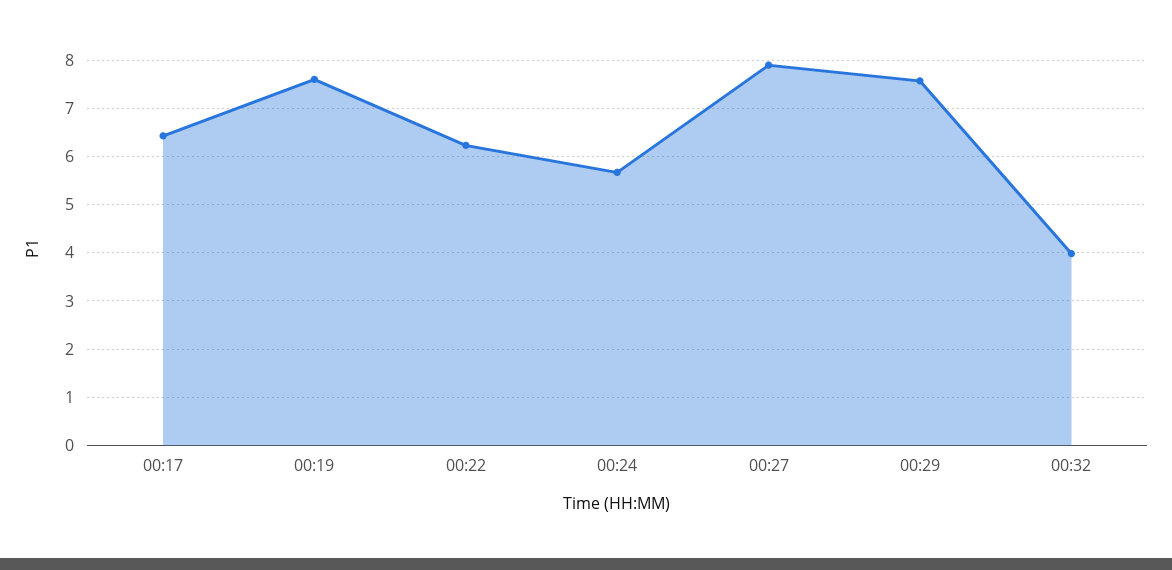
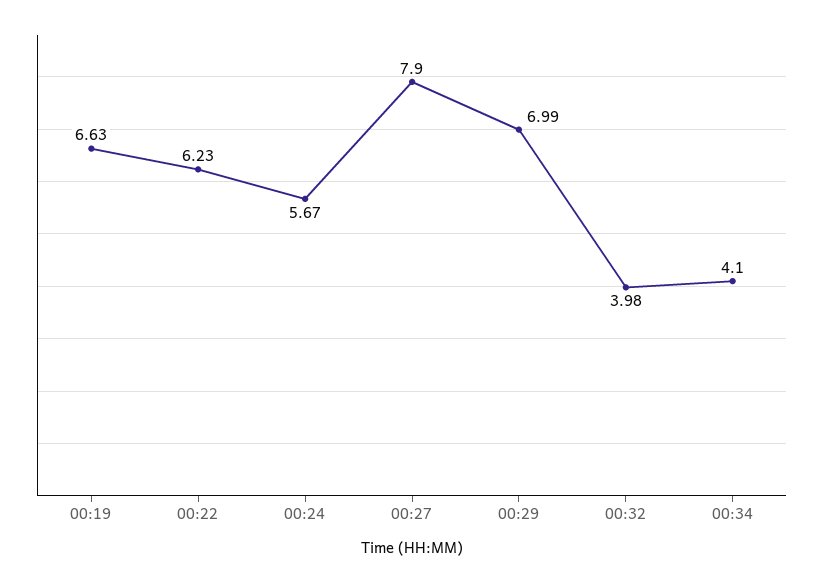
00:17: 6.4 -> none
00:19: 7.6 -> 6.63
00:29: 7.6 -> 6.99
00:34: none -> 4.1

